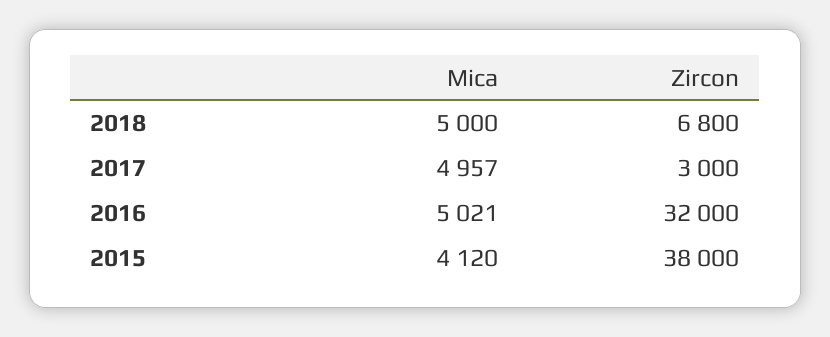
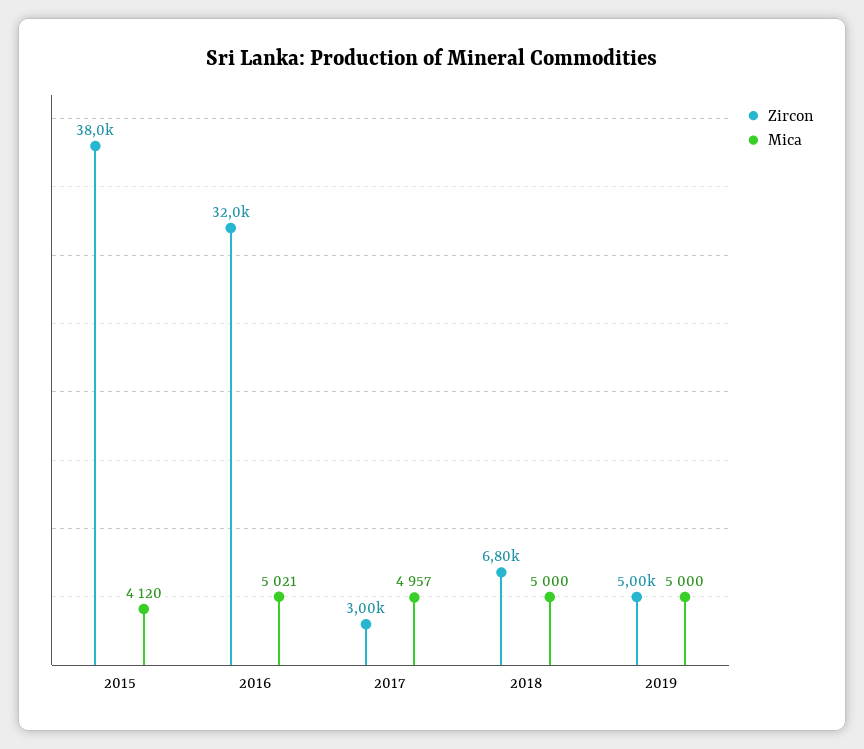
Zircon, 2019: none -> 5000
Mica, 2019: none -> 5000

